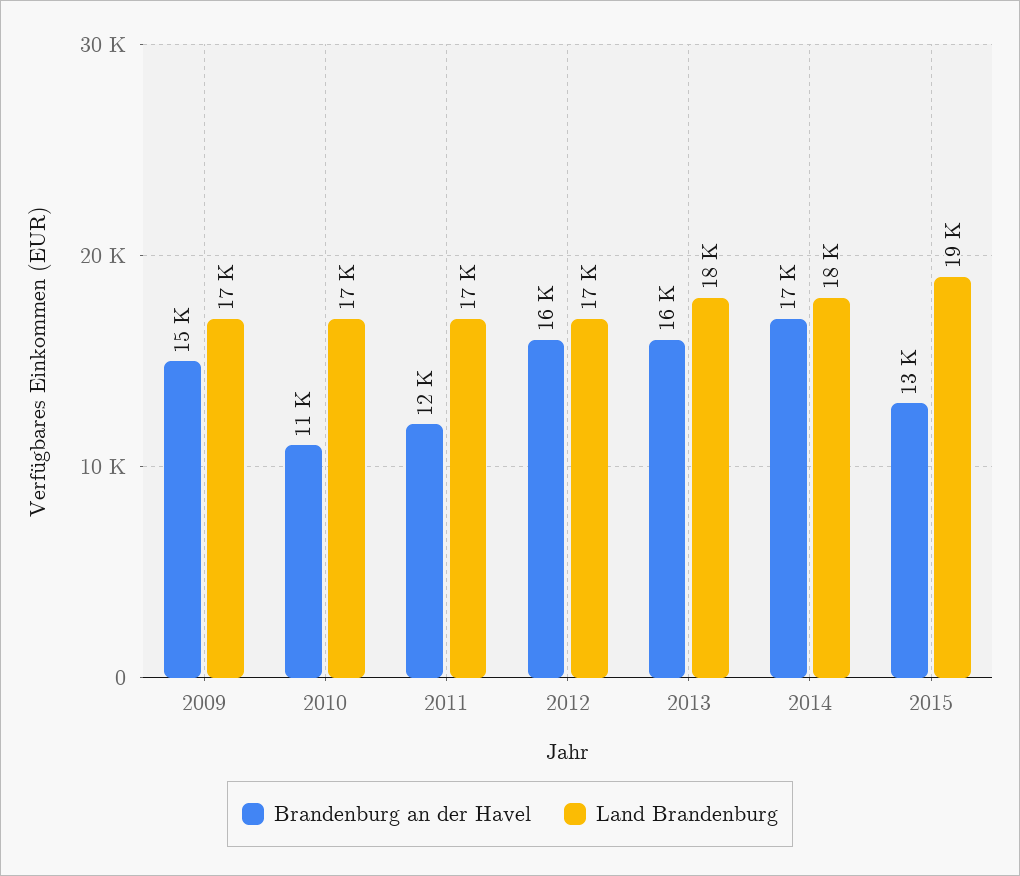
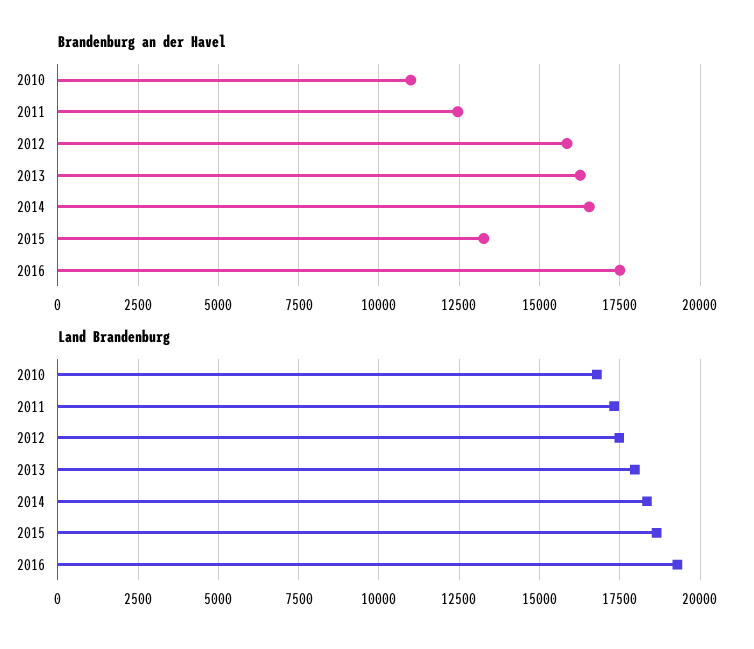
Brandenburg an der Havel, 2009: 15000 -> none
Land Brandenburg, 2009: 17000 -> none
Brandenburg an der Havel, 2016: none -> 17500
Land Brandenburg, 2016: none -> 19250

